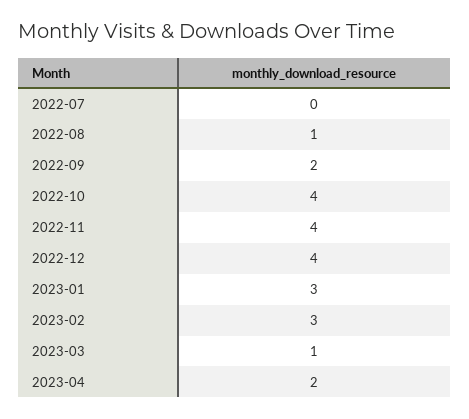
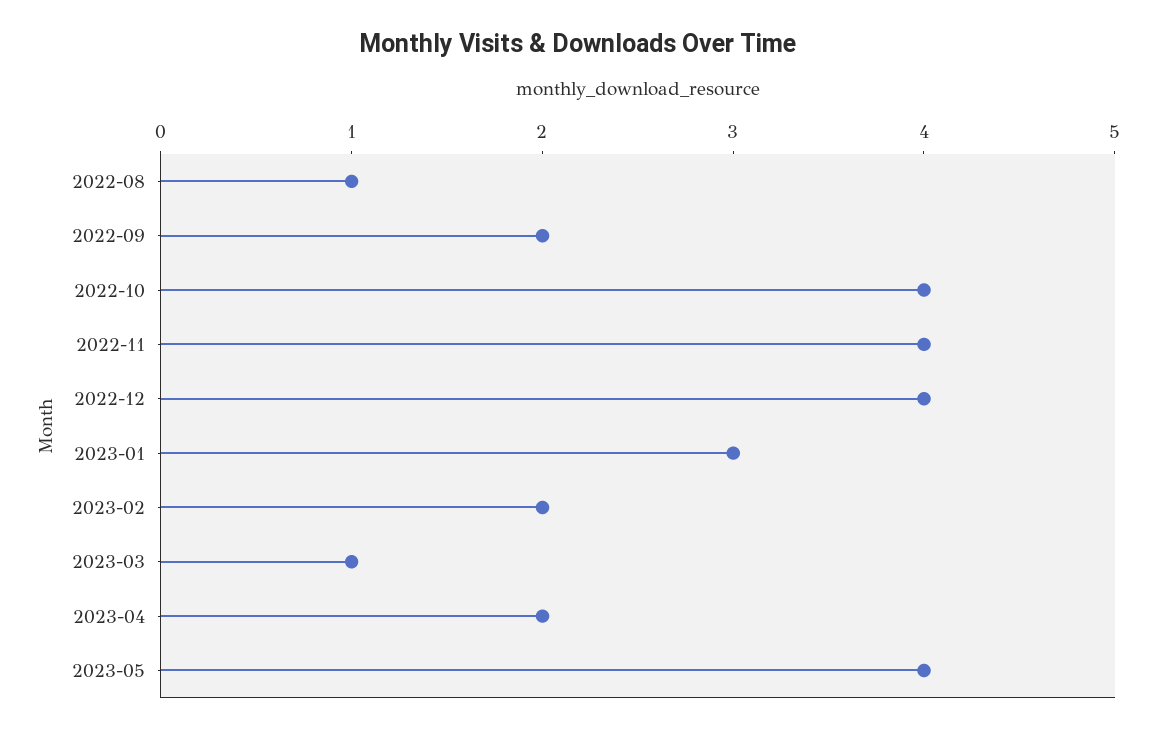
2022-07: 0 -> none
2023-02: 3 -> 2
2023-05: none -> 4

